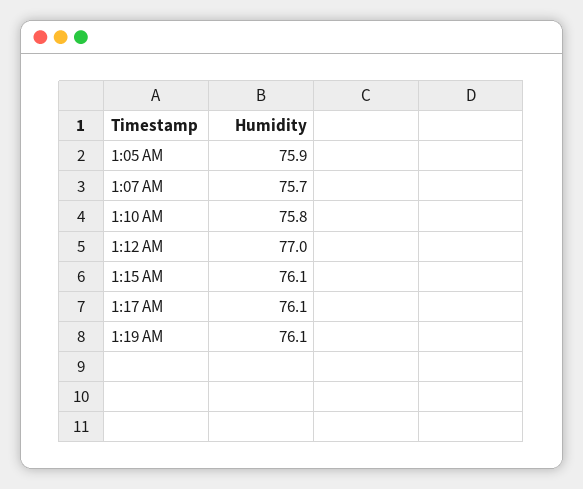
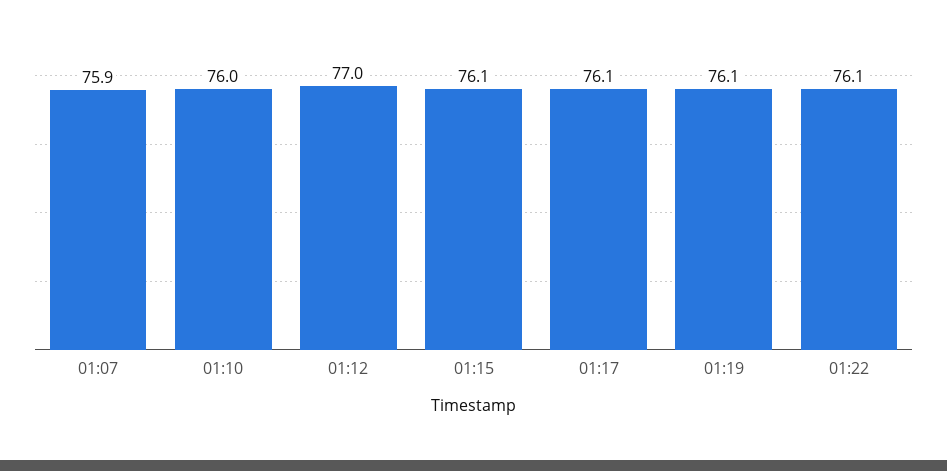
1:05 AM: 75.9 -> none
1:07 AM: 75.7 -> 75.9
1:10 AM: 75.8 -> 76
01:22: none -> 76.1

